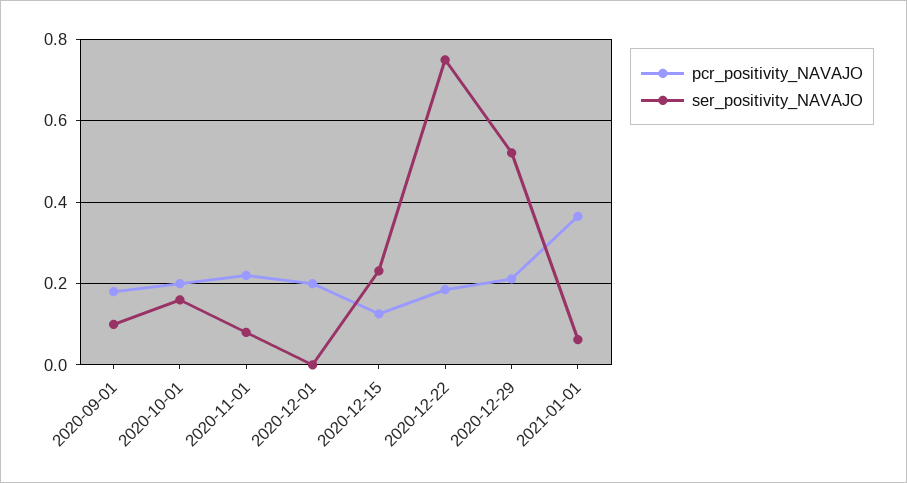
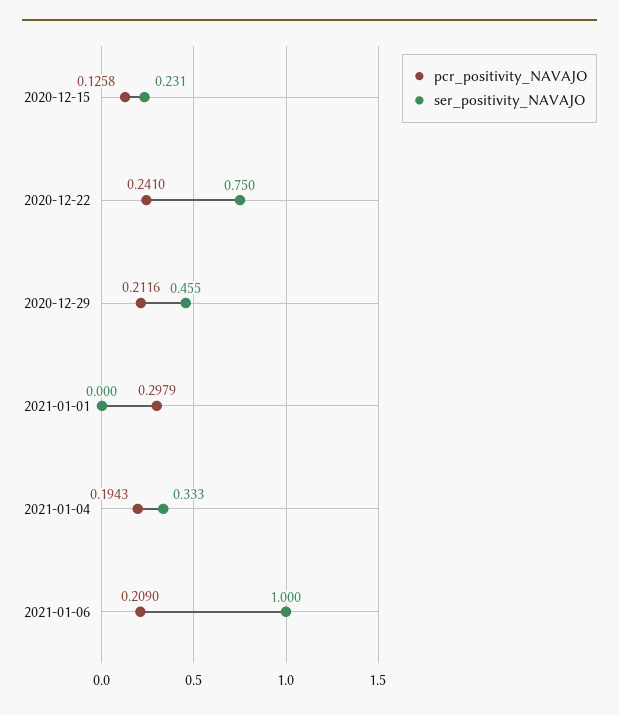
pcr_positivity_NAVAJO, 2020-09-01: 0.18 -> none
ser_positivity_NAVAJO, 2020-09-01: 0.1 -> none
pcr_positivity_NAVAJO, 2020-10-01: 0.2 -> none
ser_positivity_NAVAJO, 2020-10-01: 0.16 -> none
pcr_positivity_NAVAJO, 2020-11-01: 0.22 -> none
ser_positivity_NAVAJO, 2020-11-01: 0.08 -> none
pcr_positivity_NAVAJO, 2020-12-01: 0.2 -> none
ser_positivity_NAVAJO, 2020-12-01: 0 -> none
pcr_positivity_NAVAJO, 2020-12-22: 0.18 -> 0.241
ser_positivity_NAVAJO, 2020-12-29: 0.52 -> 0.455
pcr_positivity_NAVAJO, 2021-01-01: 0.36 -> 0.2979
ser_positivity_NAVAJO, 2021-01-01: 0.06 -> 0
pcr_positivity_NAVAJO, 2021-01-04: none -> 0.1943
ser_positivity_NAVAJO, 2021-01-04: none -> 0.333
pcr_positivity_NAVAJO, 2021-01-06: none -> 0.209
ser_positivity_NAVAJO, 2021-01-06: none -> 1

